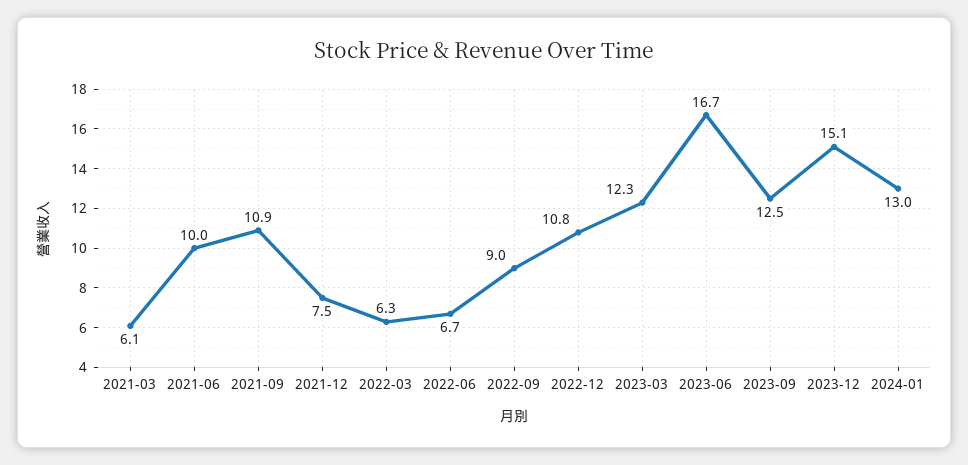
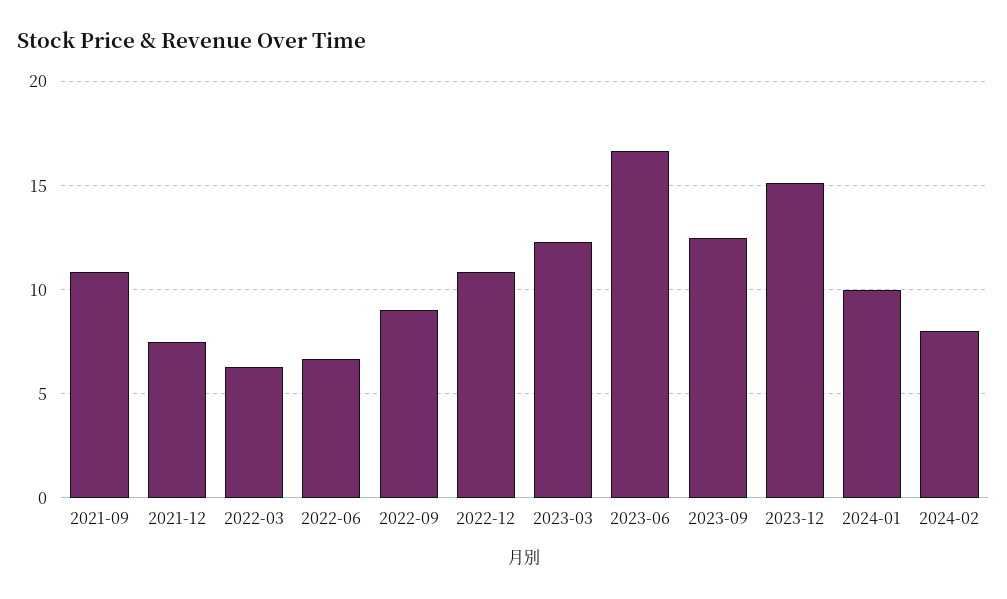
2021-03: 6.1 -> none
2021-06: 10 -> none
2024-01: 13 -> 10
2024-02: none -> 8

